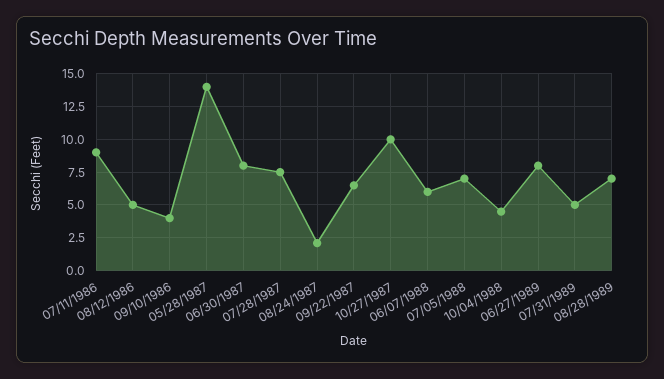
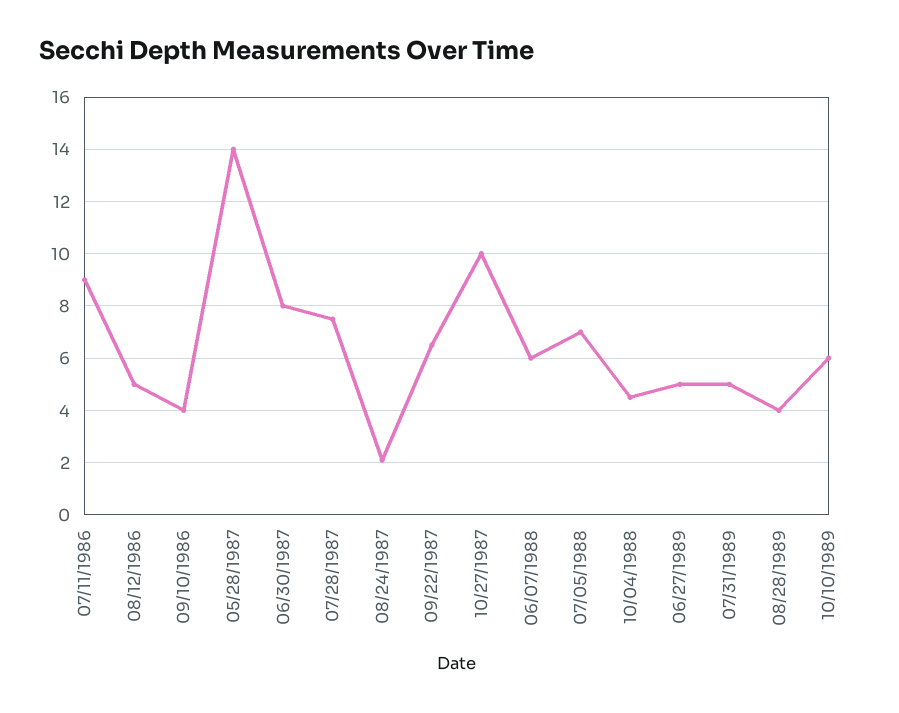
06/27/1989: 8 -> 5
08/28/1989: 7 -> 4
10/10/1989: none -> 6

